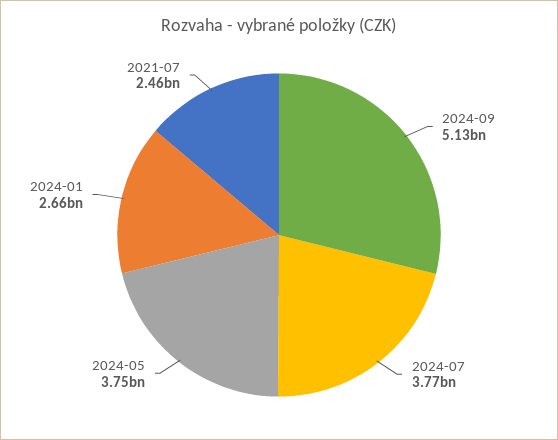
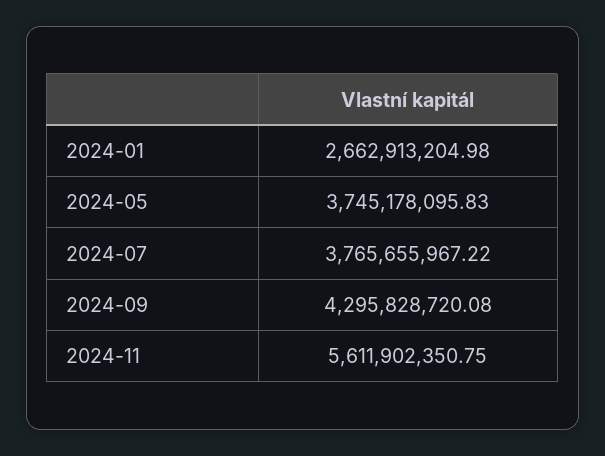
2024-09: 5130000000 -> 4295828720.08
2021-07: 2460000000 -> none
2024-11: none -> 5611902350.75

